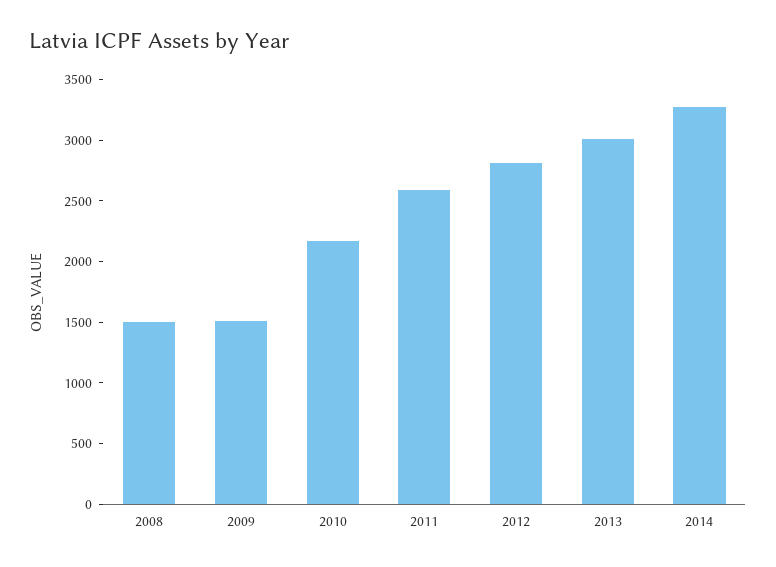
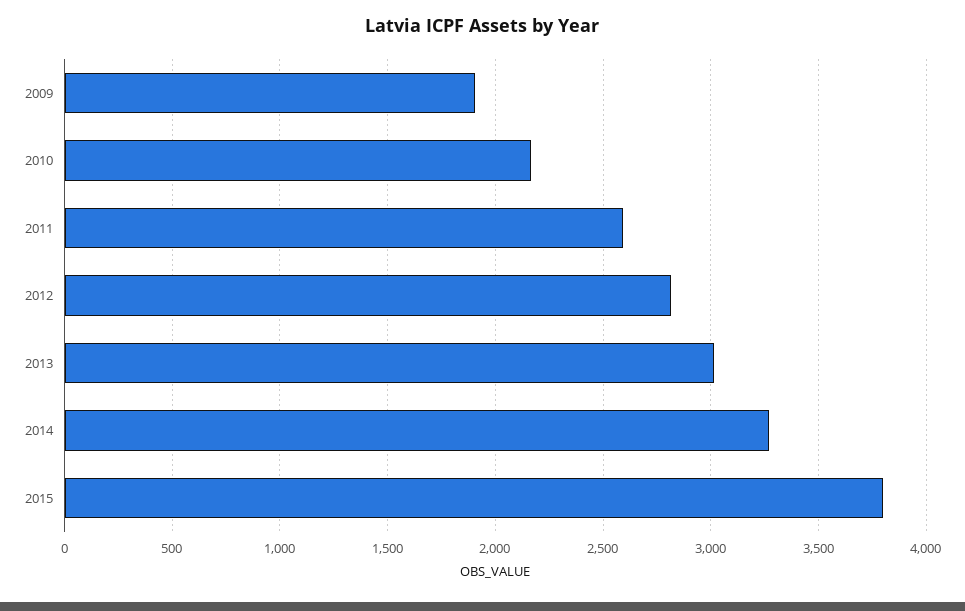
2008: 1500 -> none
2009: 1500 -> 1900
2015: none -> 3800

